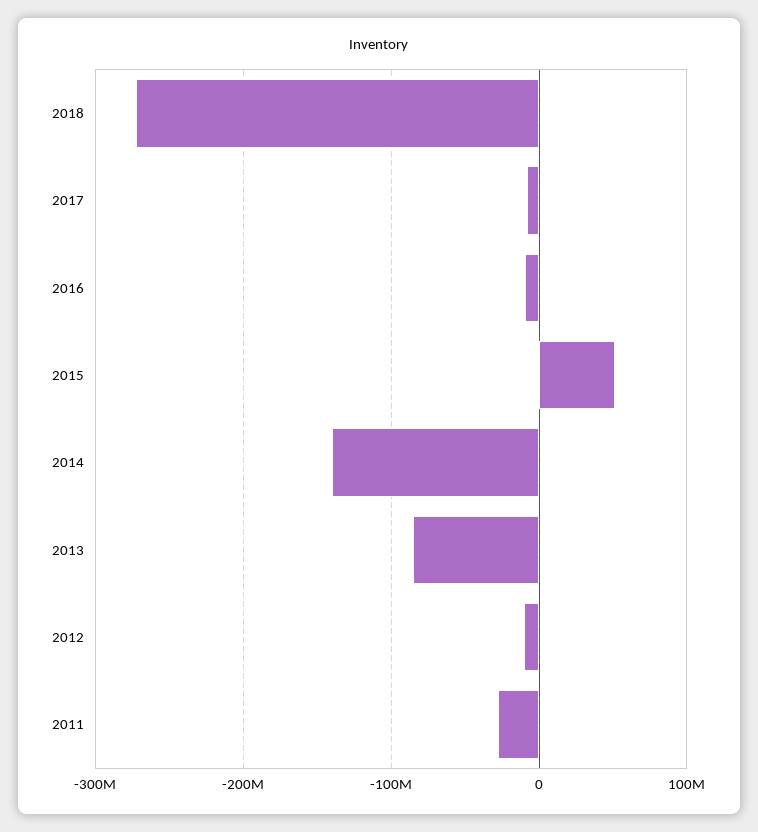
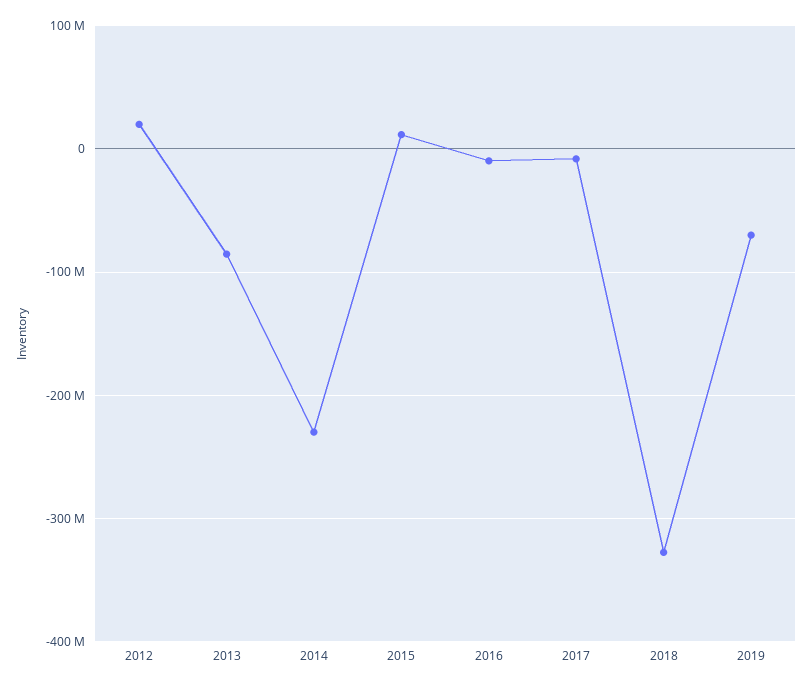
2018: -270000000 -> -330000000
2015: 50000000 -> 10000000
2014: -140000000 -> -230000000
2012: -10000000 -> 20000000
2011: -30000000 -> none
2019: none -> -70000000

